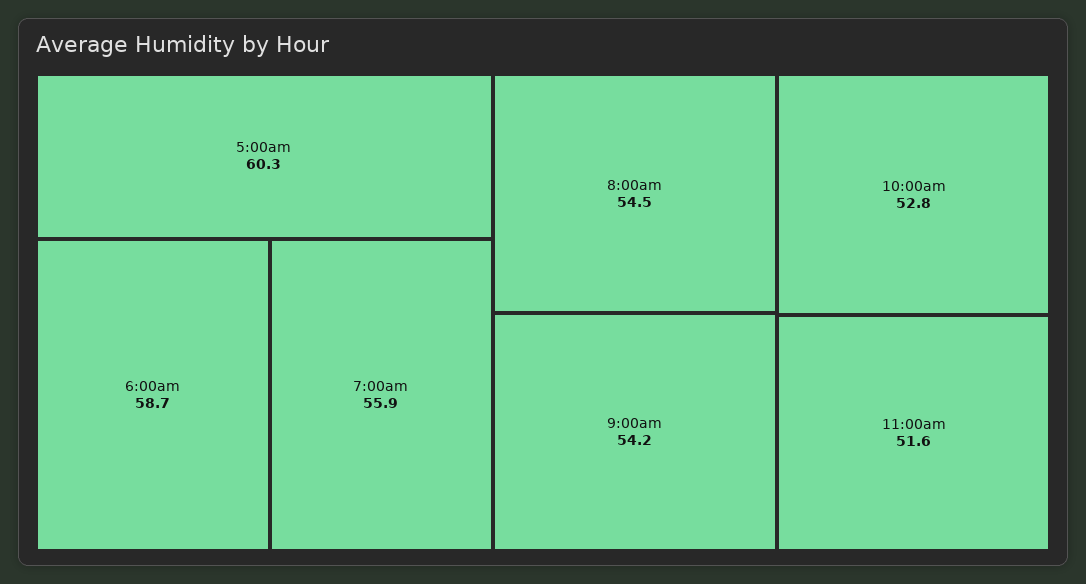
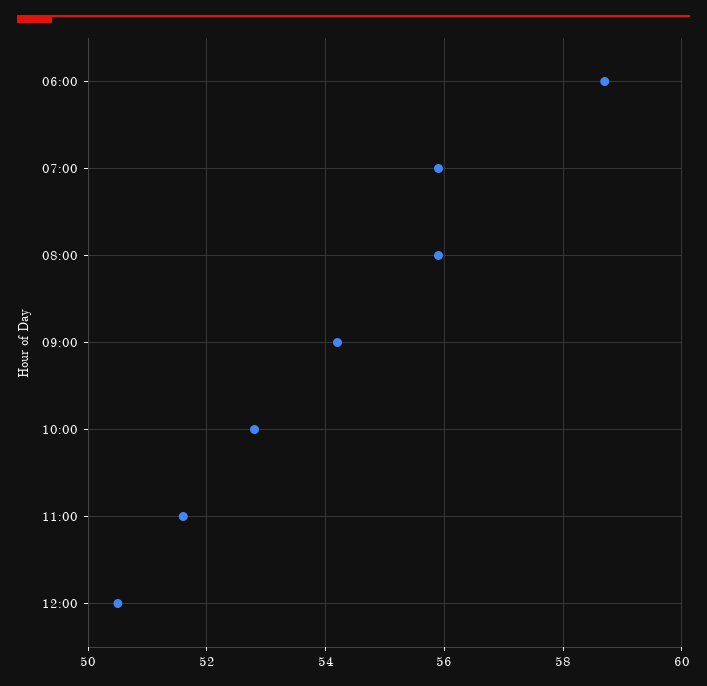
5:00am: 60.3 -> none
8:00am: 54.5 -> 56
12:00: none -> 50.5

